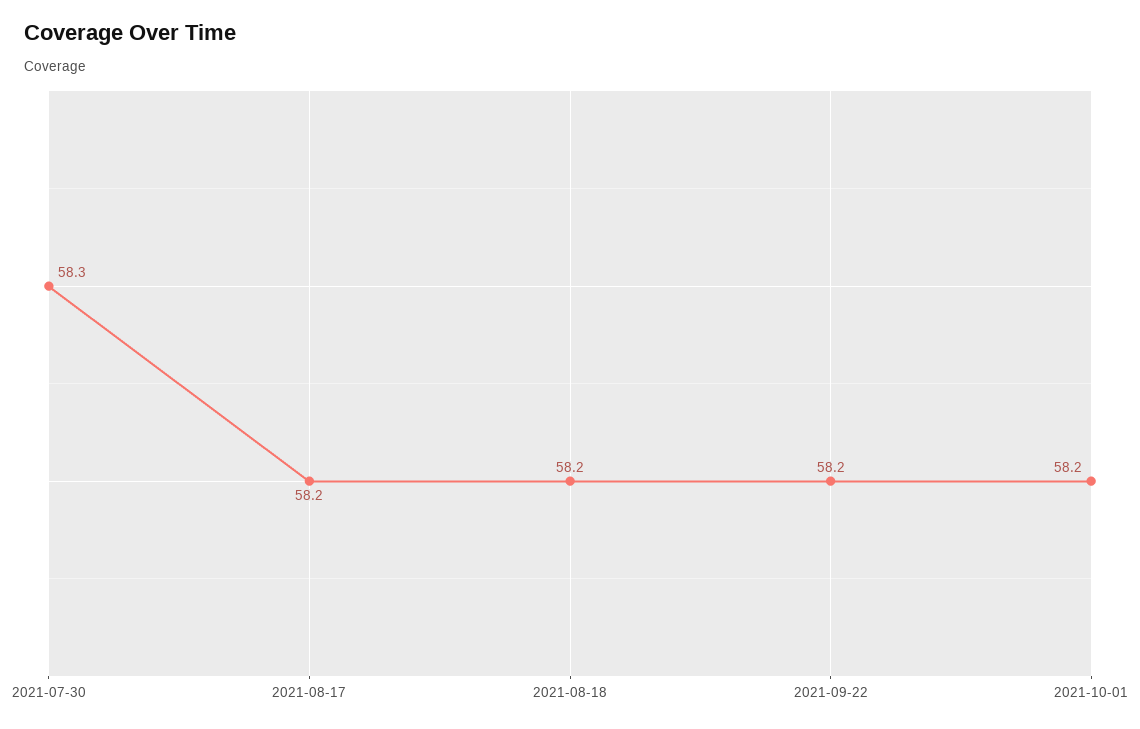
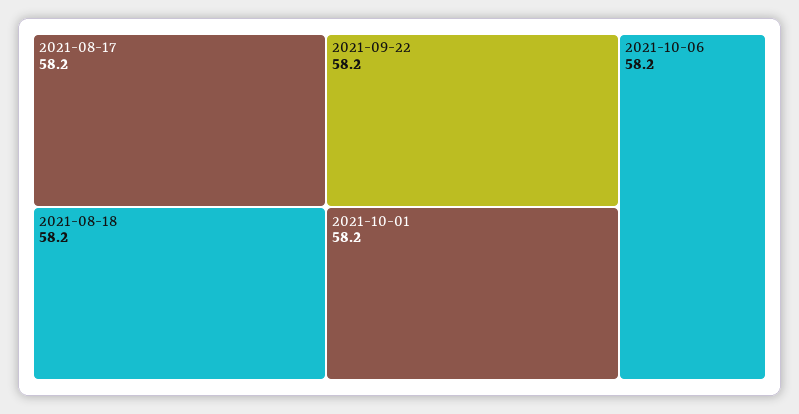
2021-07-30: 58.3 -> none
2021-10-06: none -> 58.2

